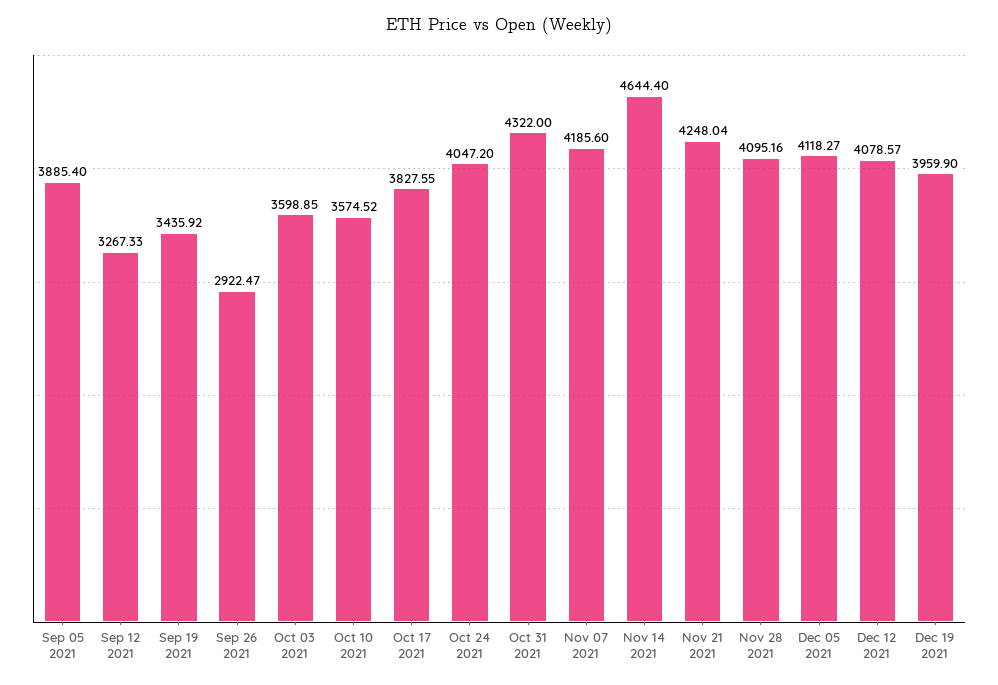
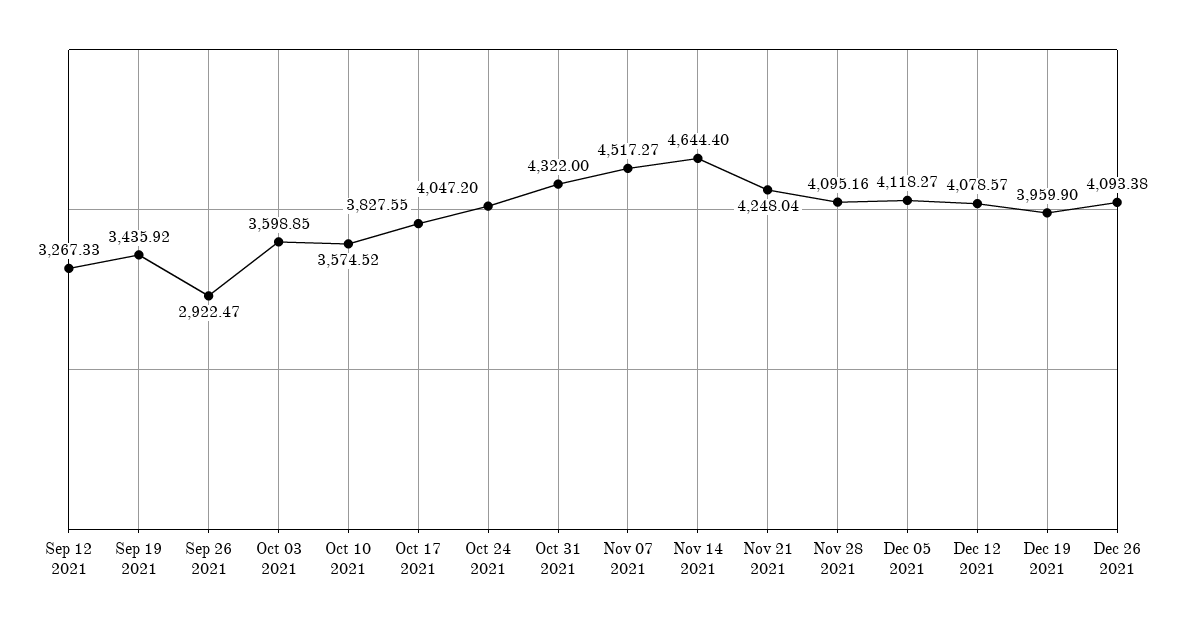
Sep 05 2021: 3885.4 -> none
Nov 07 2021: 4185.6 -> 4517.27
Dec 26 2021: none -> 4093.38

